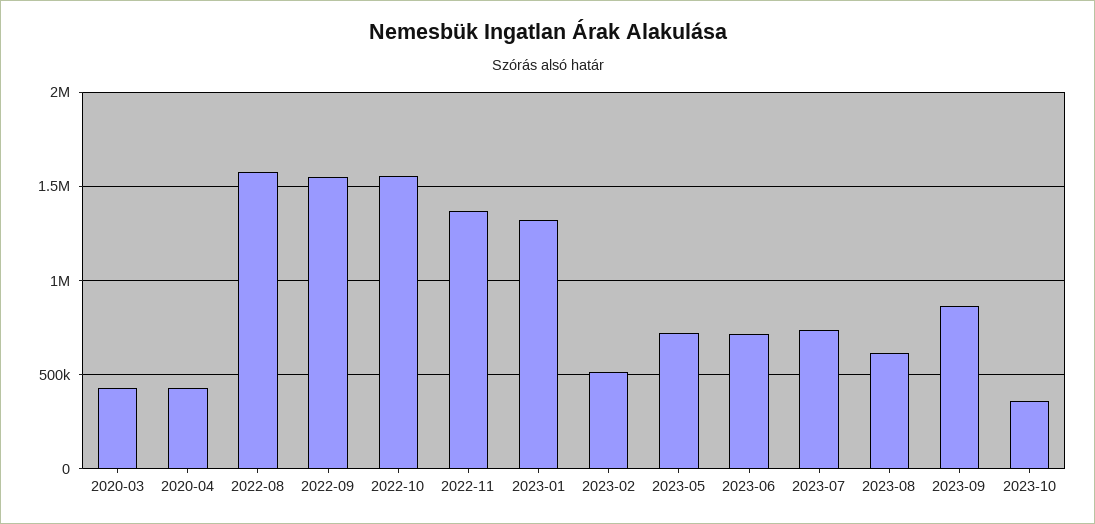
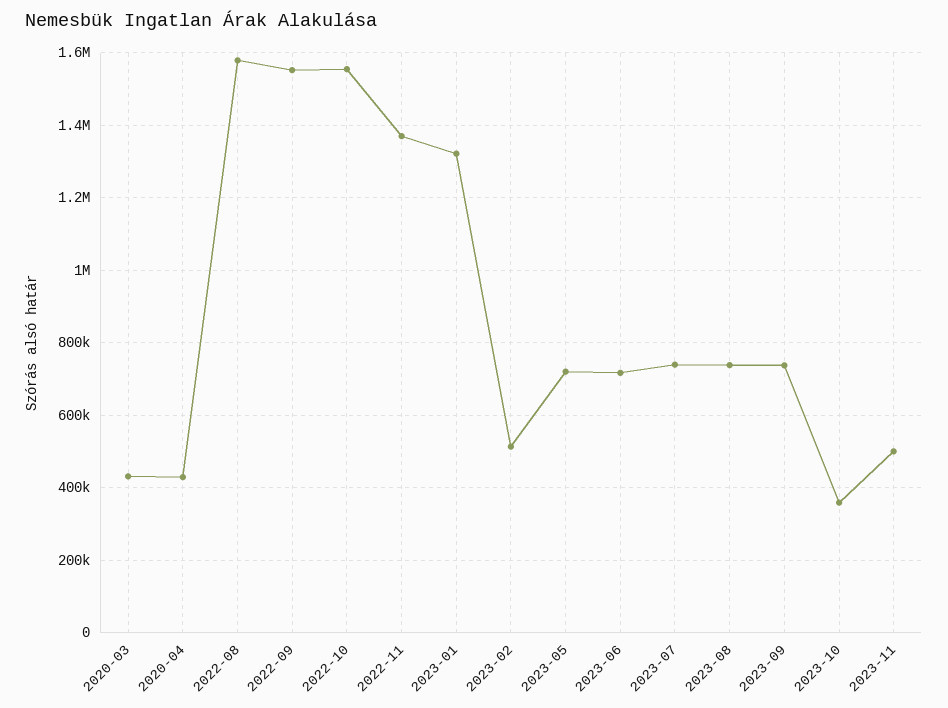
2023-08: 600000 -> 740000
2023-09: 850000 -> 740000
2023-11: none -> 500000

